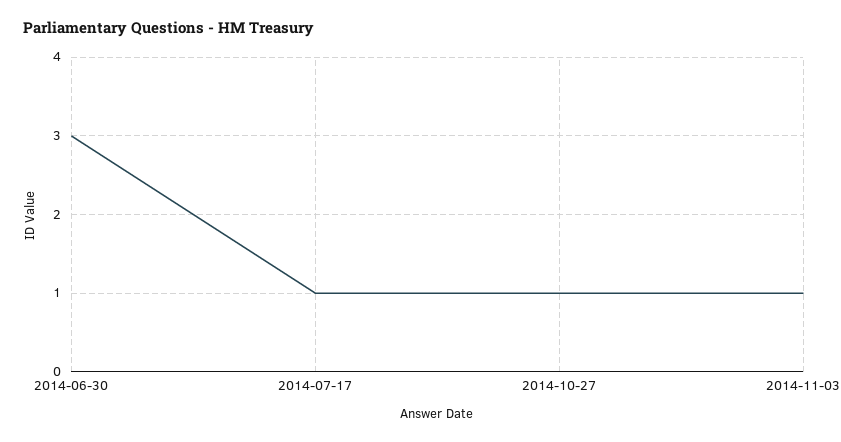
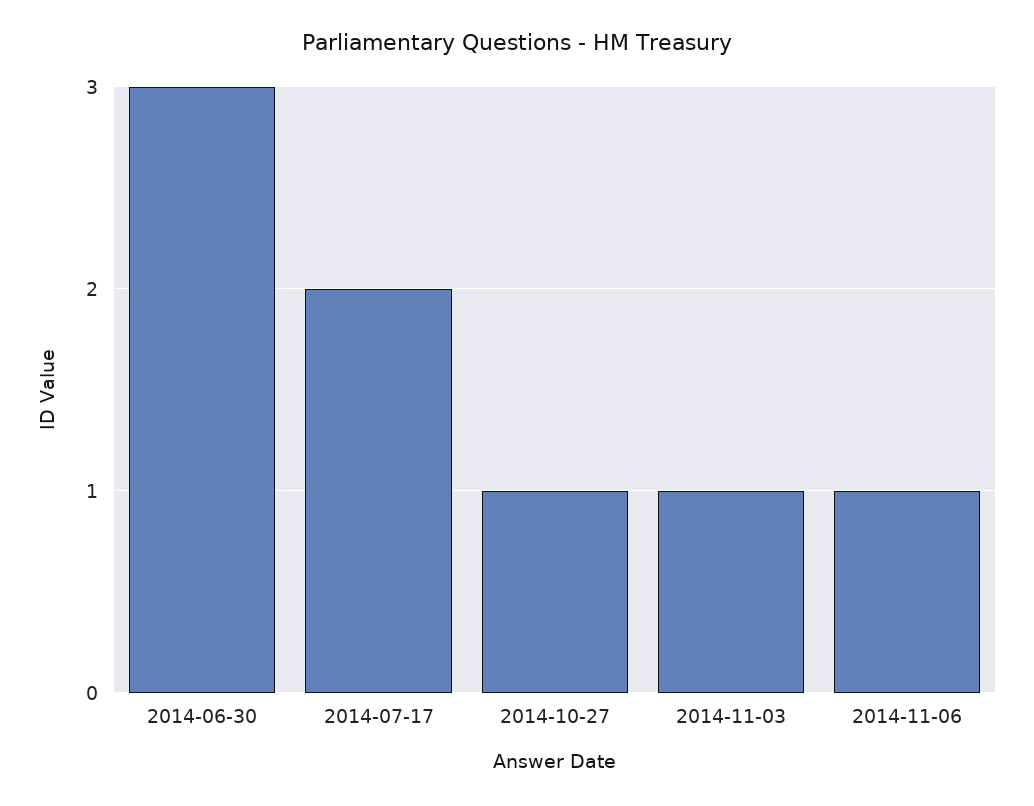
2014-07-17: 1 -> 2
2014-11-06: none -> 1

